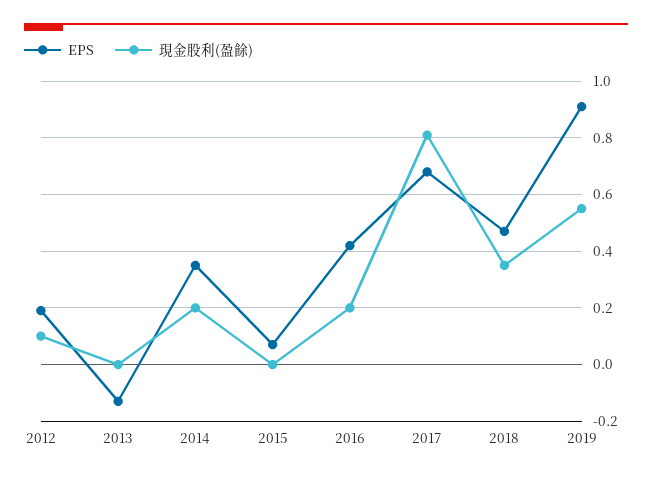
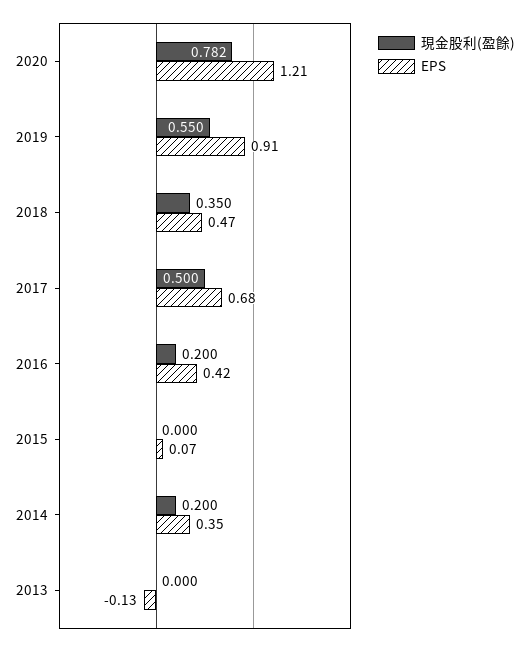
EPS, 2012: 0.2 -> none
現金股利(盈餘), 2012: 0.1 -> none
現金股利(盈餘), 2017: 0.8 -> 0.5
現金股利(盈餘), 2020: none -> 0.782
EPS, 2020: none -> 1.21

